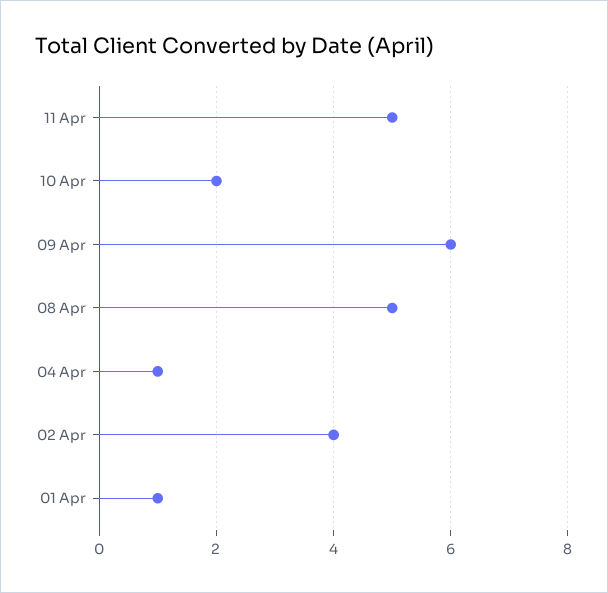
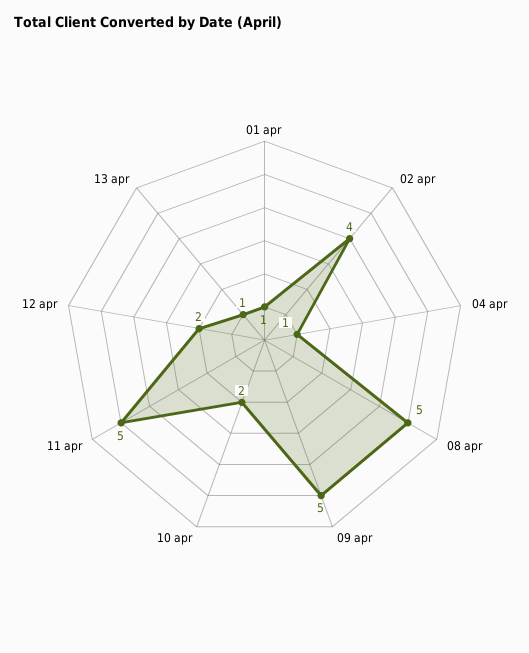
09 Apr: 6 -> 5
12 apr: none -> 2
13 apr: none -> 1

